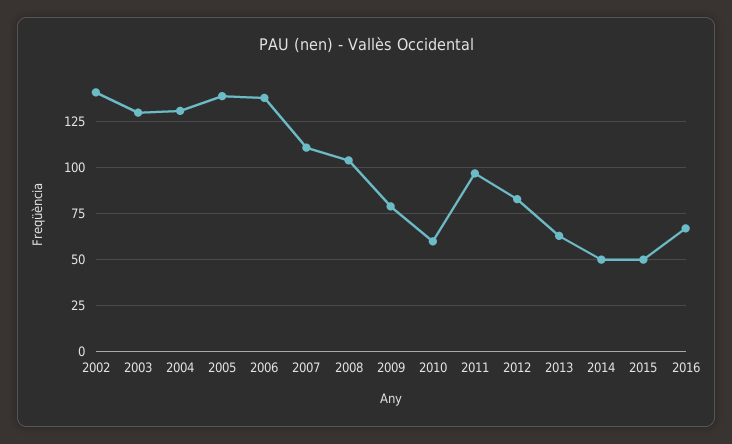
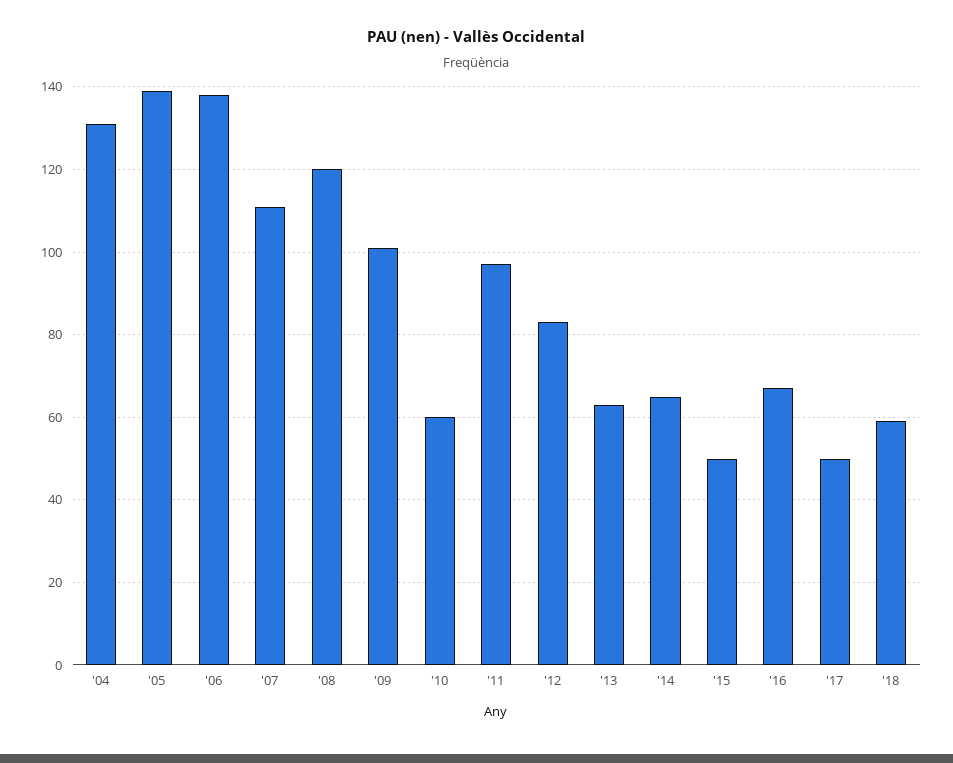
2002: 140 -> none
2003: 130 -> none
2008: 105 -> 120
2009: 80 -> 100
2014: 50 -> 65
'17: none -> 50
'18: none -> 60

